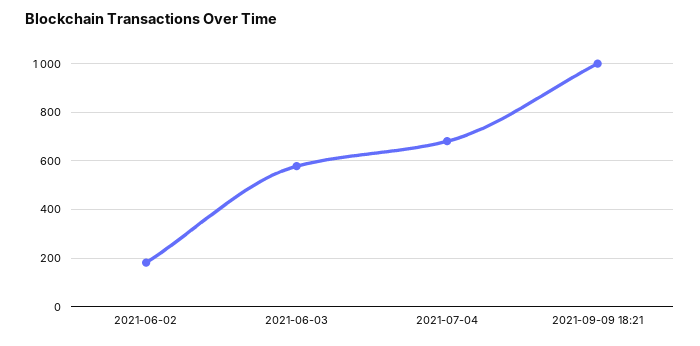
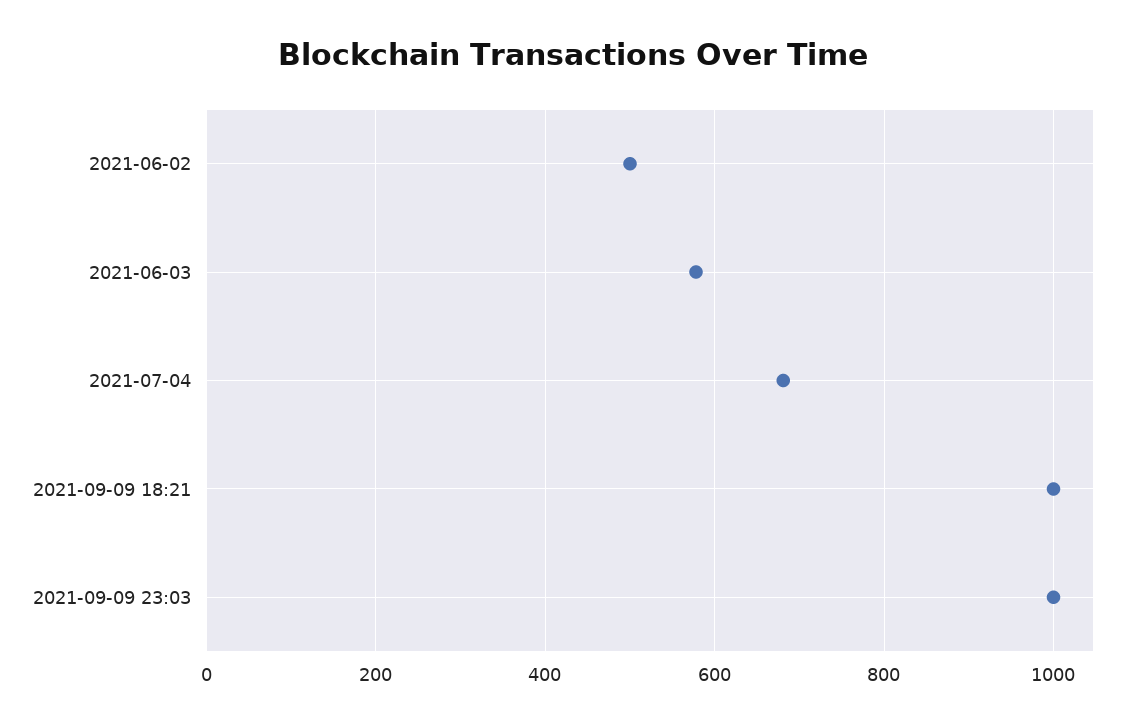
2021-06-02: 175 -> 500
2021-09-09 23:03: none -> 1000

